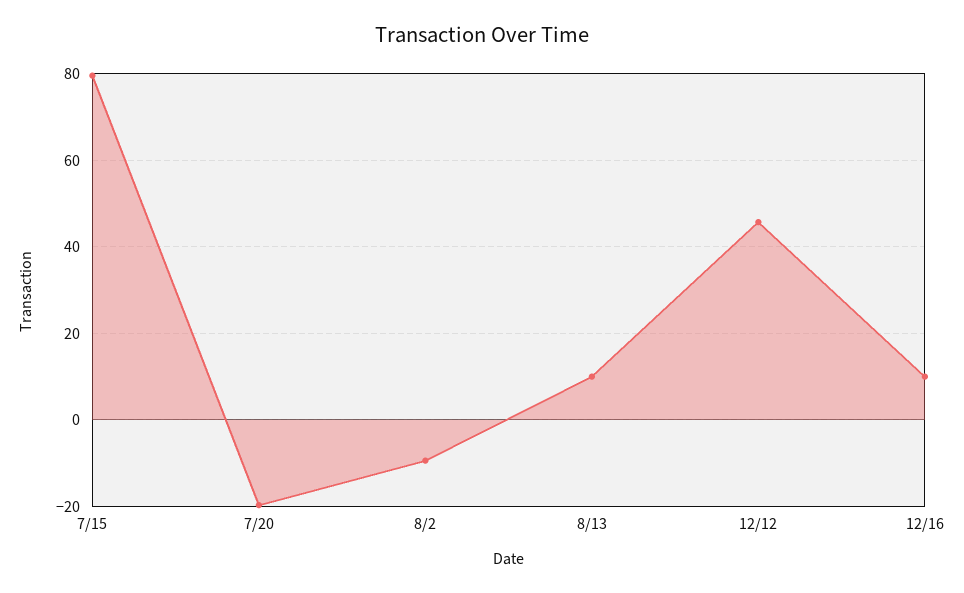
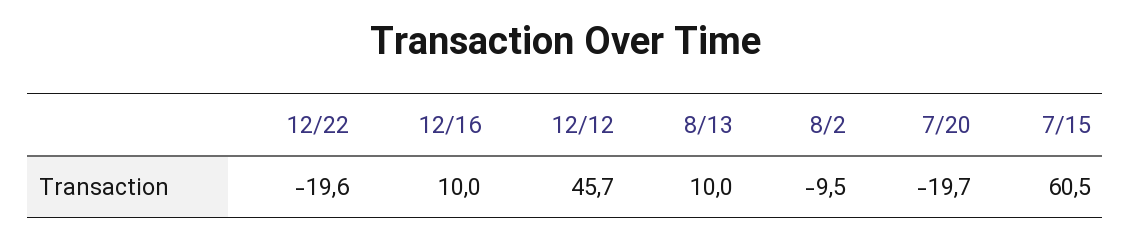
7/15: 80 -> 60.5
12/22: none -> -19.6

